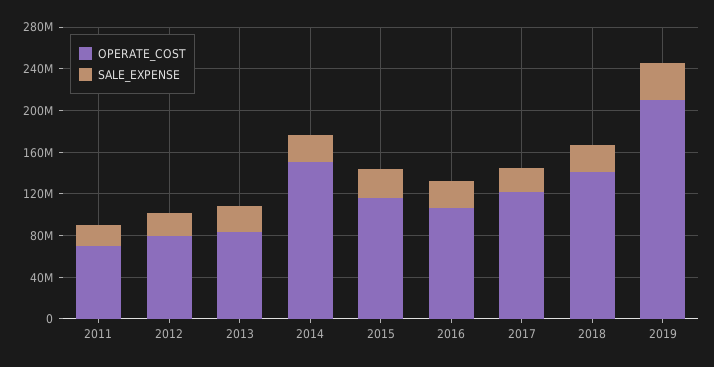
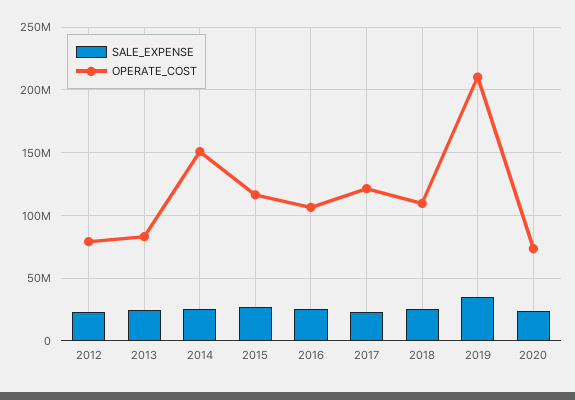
OPERATE_COST, 2011: 70000000 -> none
SALE_EXPENSE, 2011: 20000000 -> none
OPERATE_COST, 2018: 140000000 -> 110000000
SALE_EXPENSE, 2020: none -> 25000000
OPERATE_COST, 2020: none -> 75000000

